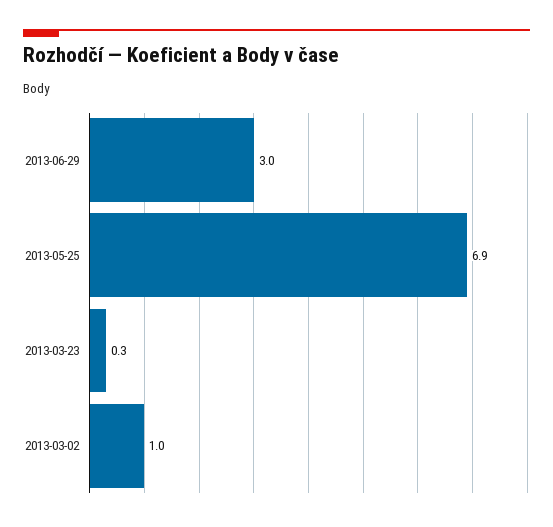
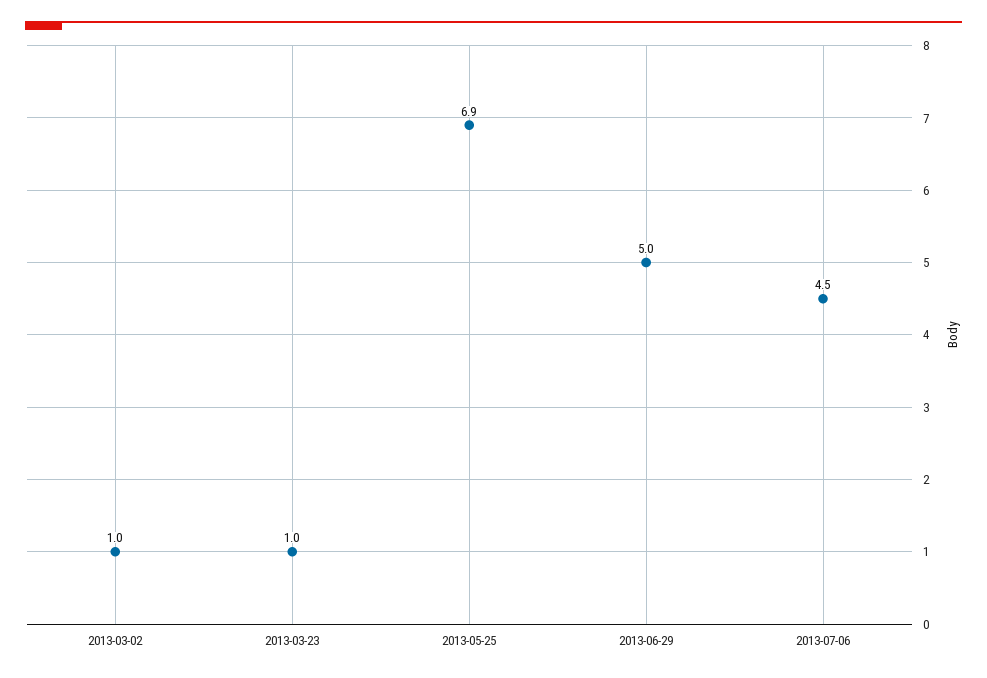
2013-06-29: 3 -> 5
2013-03-23: 0.3 -> 1
2013-07-06: none -> 4.5

